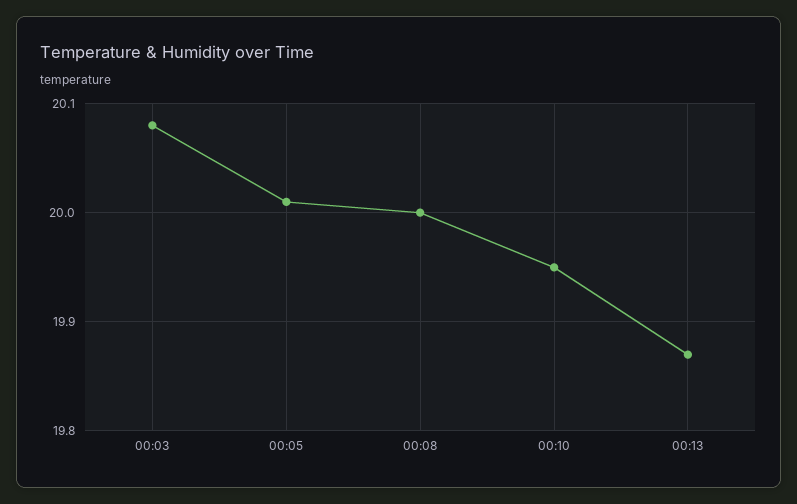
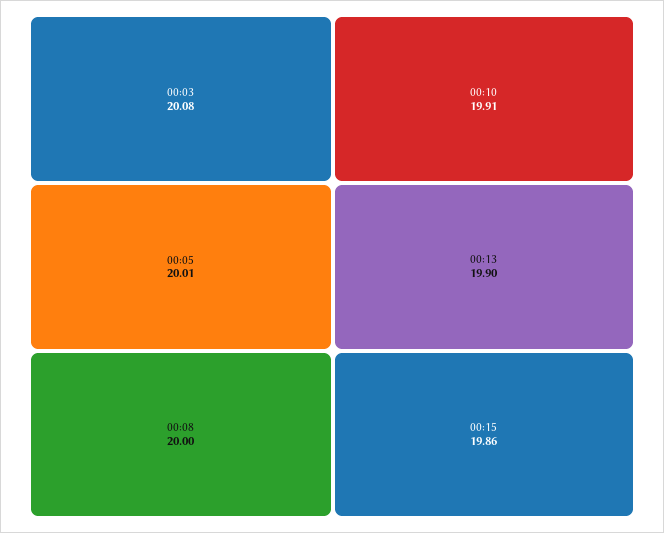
00:10: 19.95 -> 19.91
00:13: 19.87 -> 19.9
00:15: none -> 19.86

